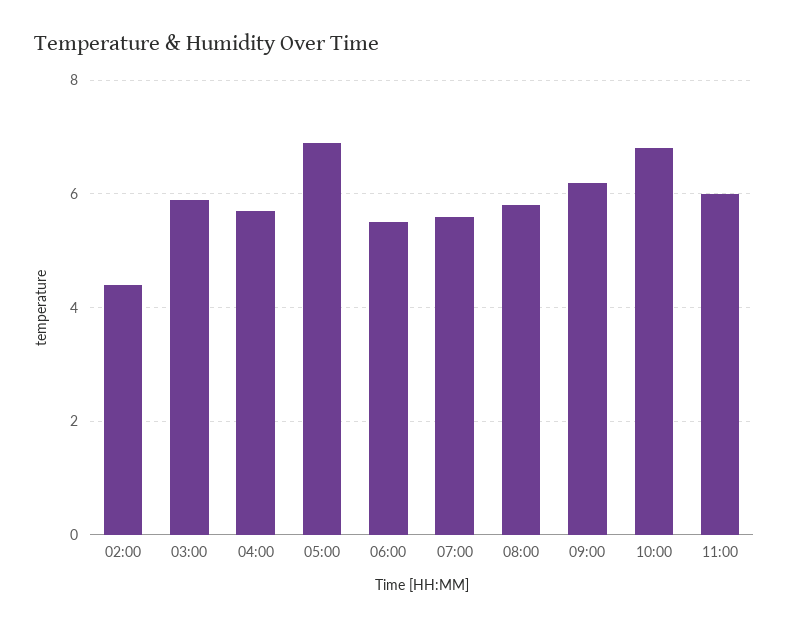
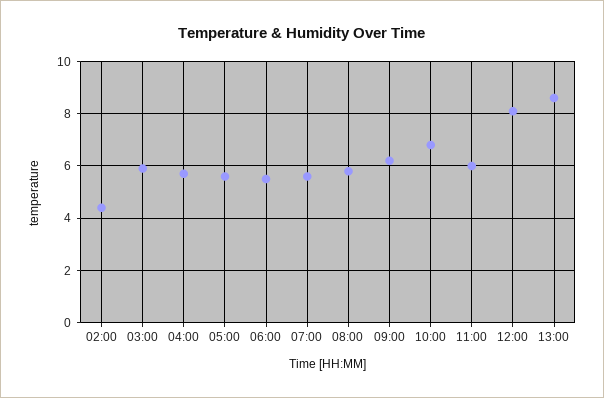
05:00: 7 -> 5.5
12:00: none -> 8
13:00: none -> 8.5

